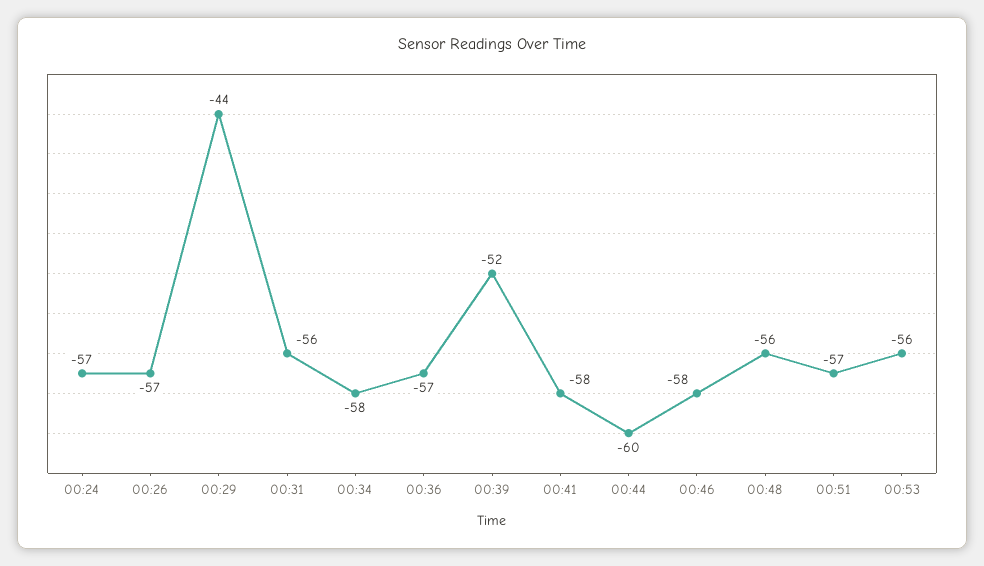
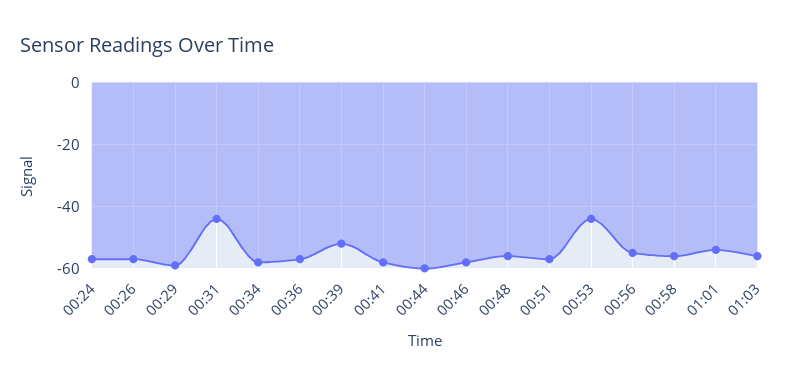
00:29: -44 -> -60
00:31: -56 -> -45
00:53: -56 -> -45
00:56: none -> -55
00:58: none -> -55
01:01: none -> -55
01:03: none -> -55

